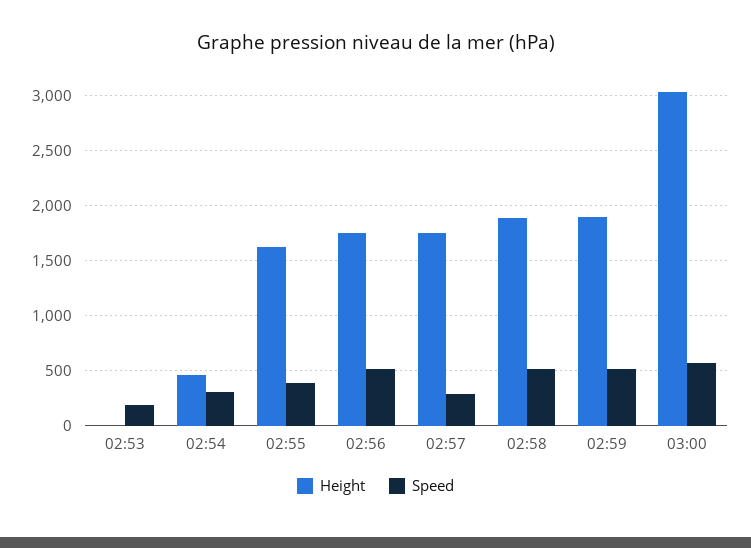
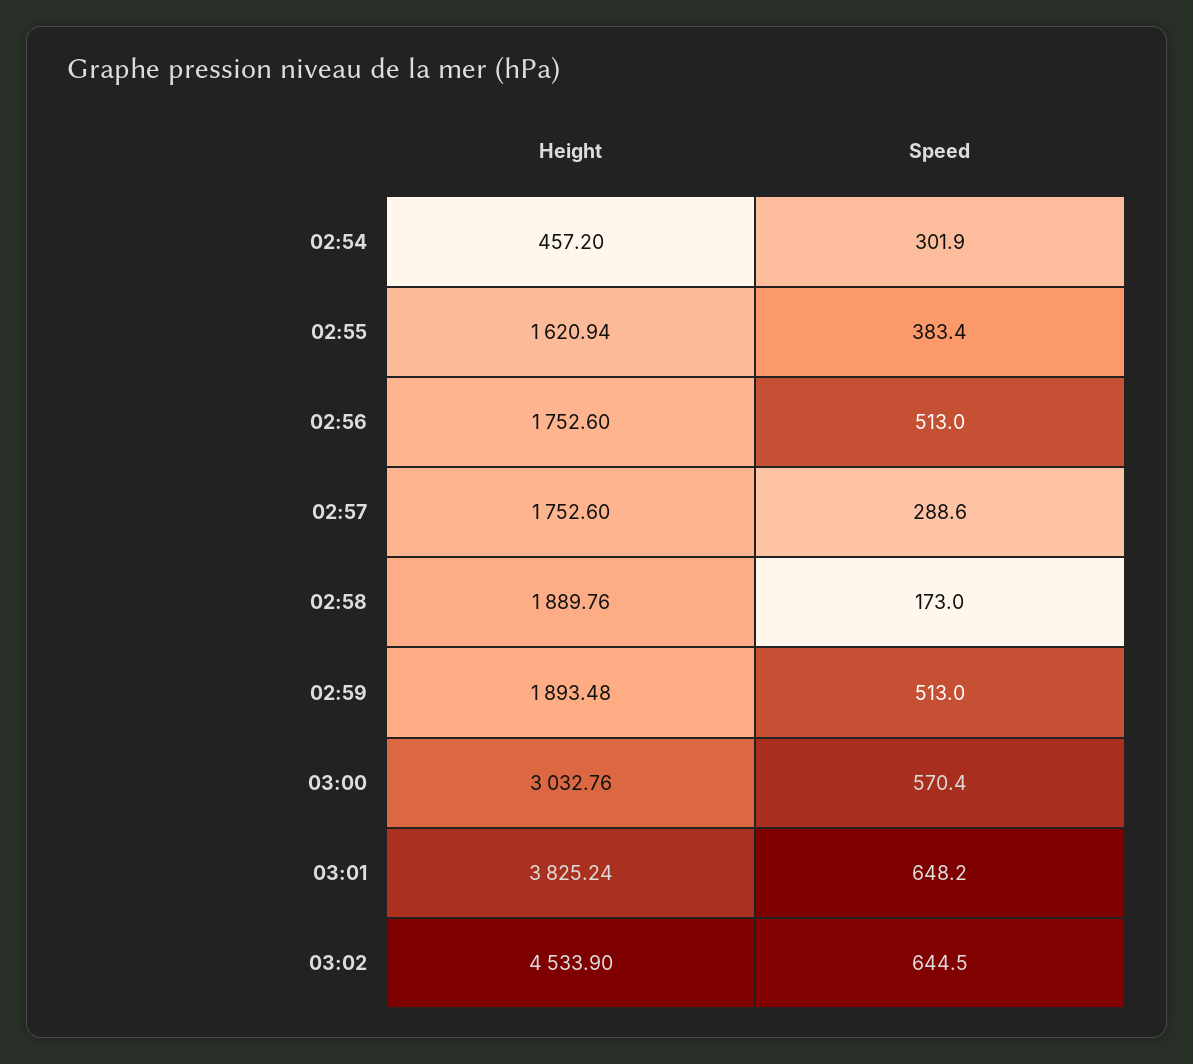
Height, 02:53: 0 -> none
Speed, 02:53: 200 -> none
Speed, 02:58: 500 -> 173
Height, 03:01: none -> 3825.24
Speed, 03:01: none -> 648.2
Height, 03:02: none -> 4533.9
Speed, 03:02: none -> 644.5

